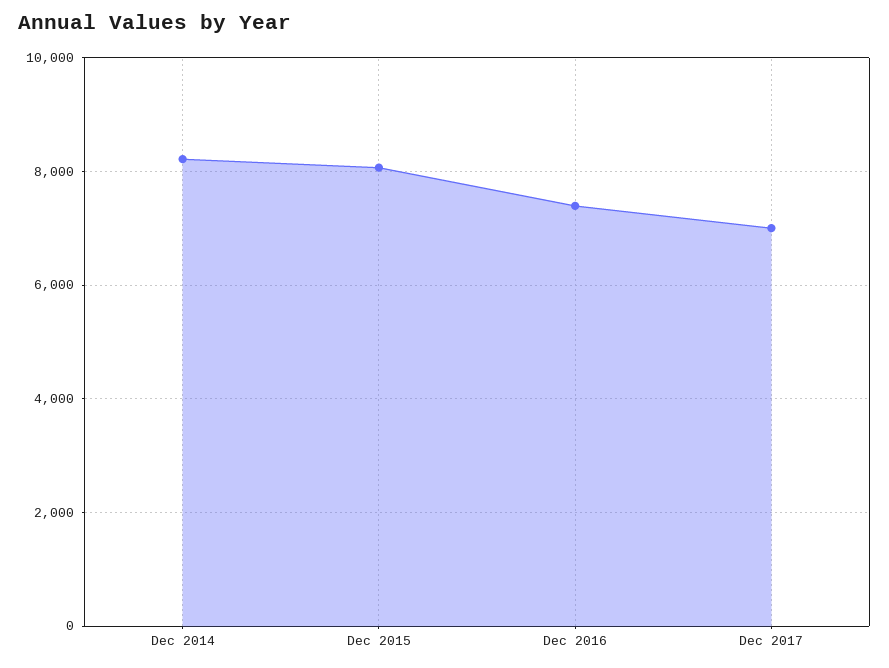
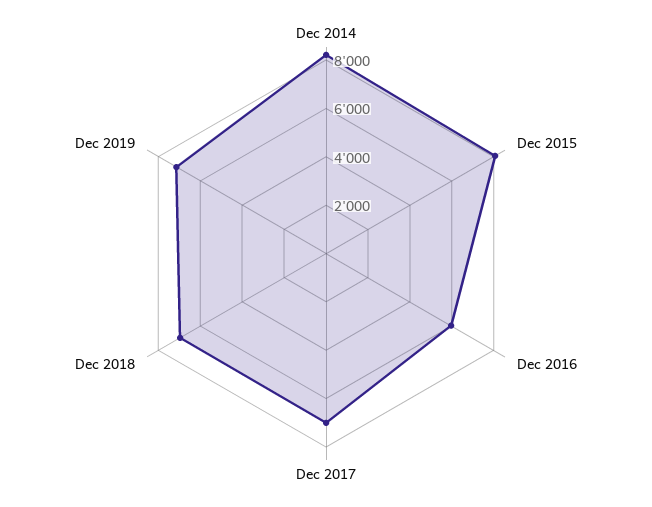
Dec 2016: 7400 -> 6000
Dec 2018: none -> 7000
Dec 2019: none -> 7000

